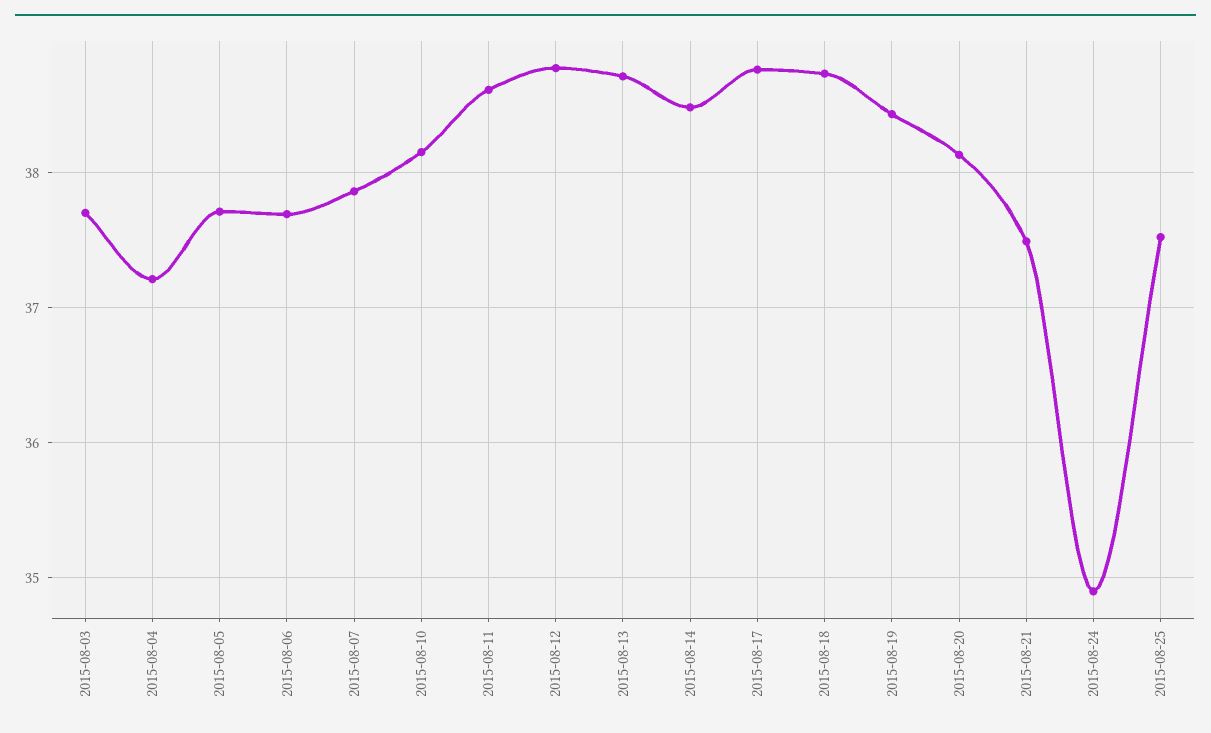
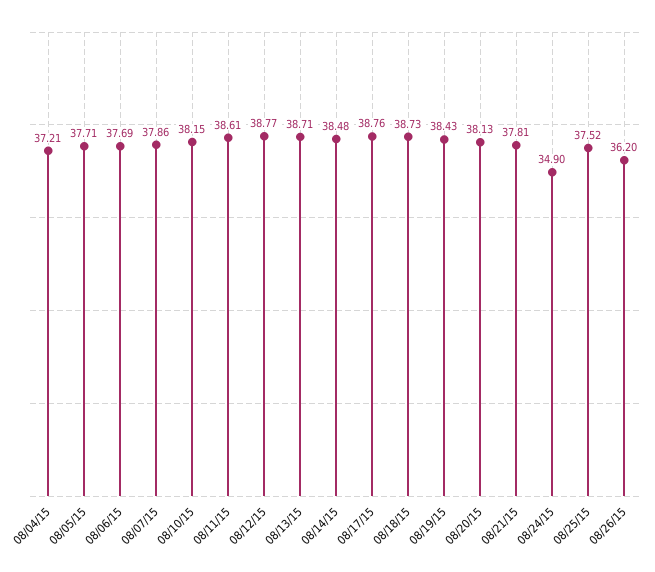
2015-08-03: 37.7 -> none
2015-08-21: 37.5 -> 37.81
08/26/15: none -> 36.2

